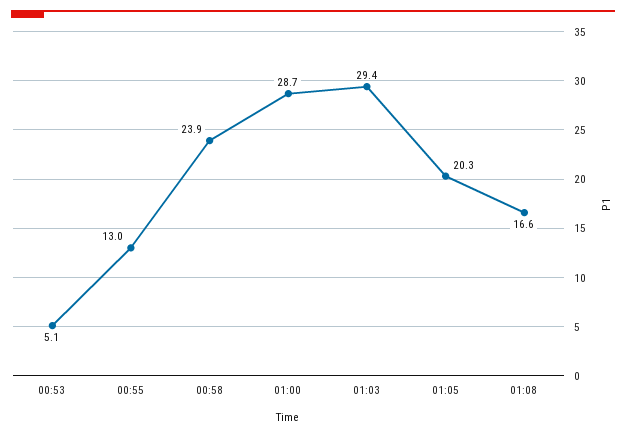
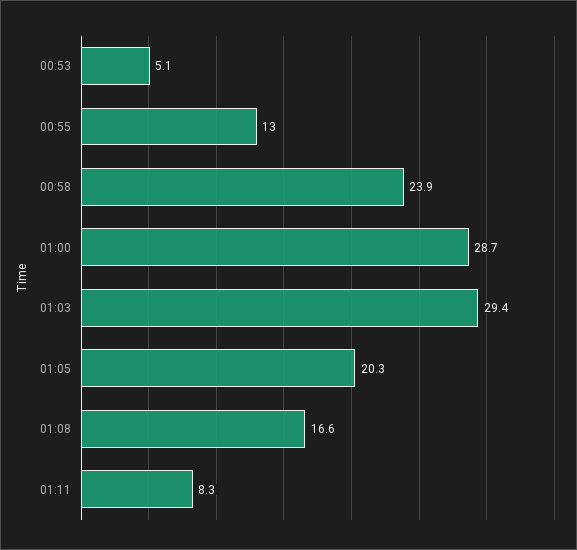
01:11: none -> 8.3

